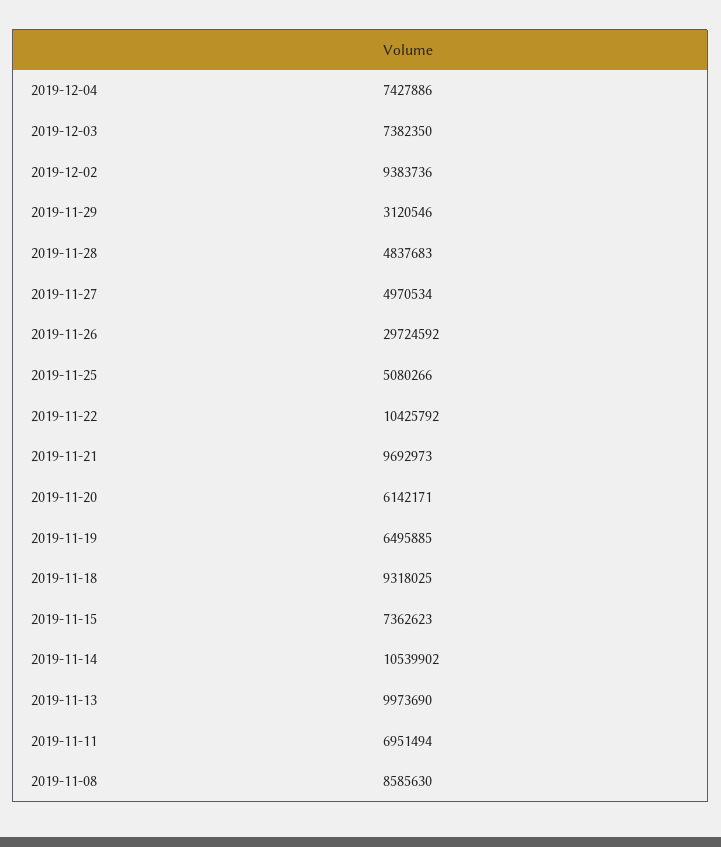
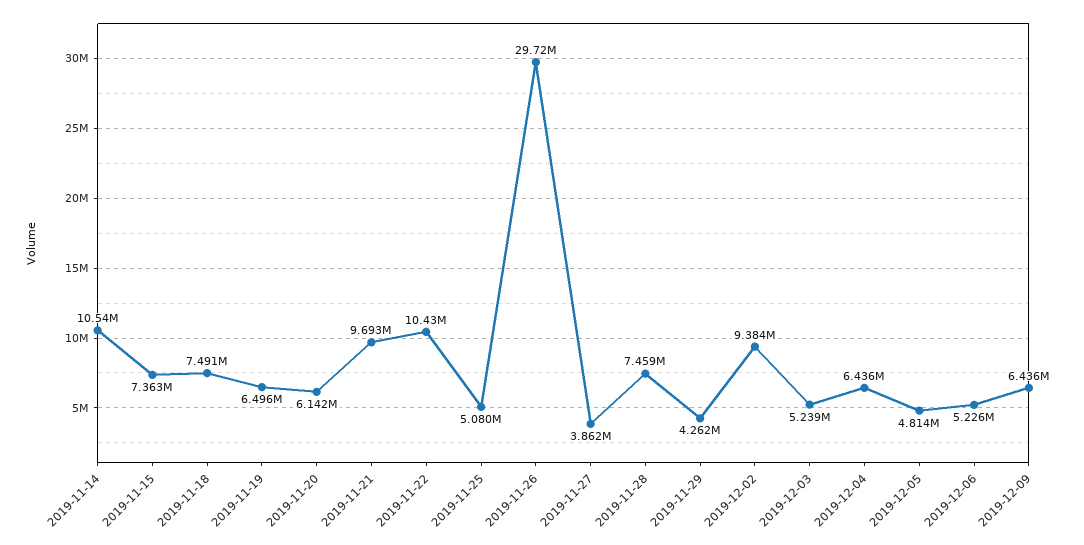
2019-12-04: 7427886 -> 6436000
2019-12-03: 7382350 -> 5239000
2019-11-29: 3120546 -> 4262000
2019-11-28: 4837683 -> 7459000
2019-11-27: 4970534 -> 3862000
2019-11-18: 9318025 -> 7491000
2019-11-13: 9973690 -> none
2019-11-11: 6951494 -> none
2019-11-08: 8585630 -> none
2019-12-05: none -> 4814000
2019-12-06: none -> 5226000
2019-12-09: none -> 6436000

